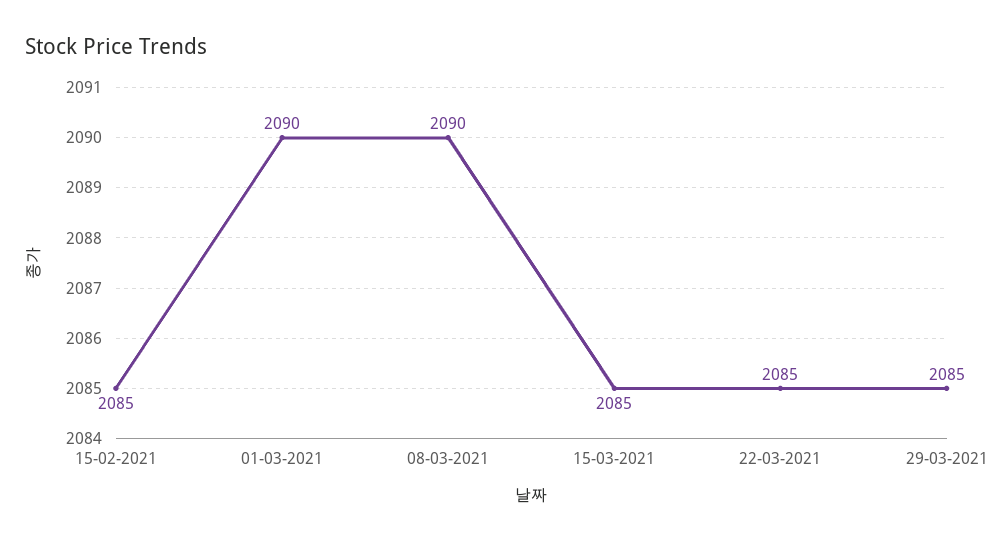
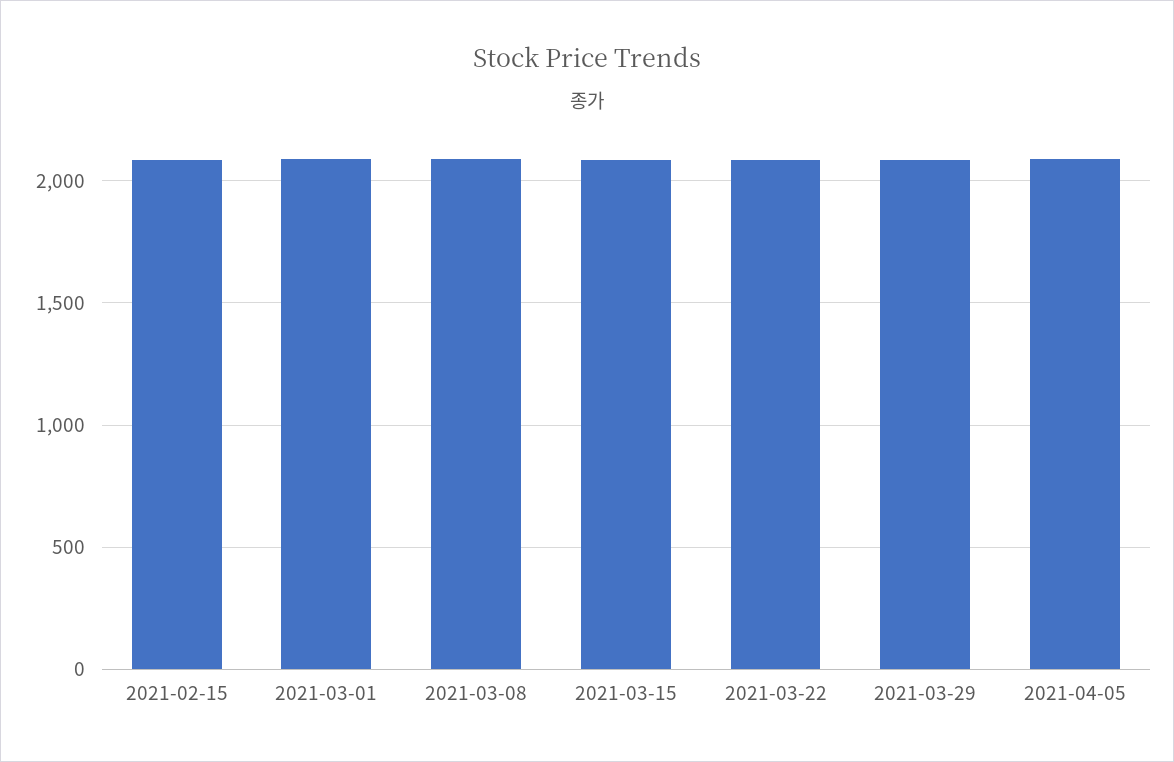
2021-04-05: none -> 2100

